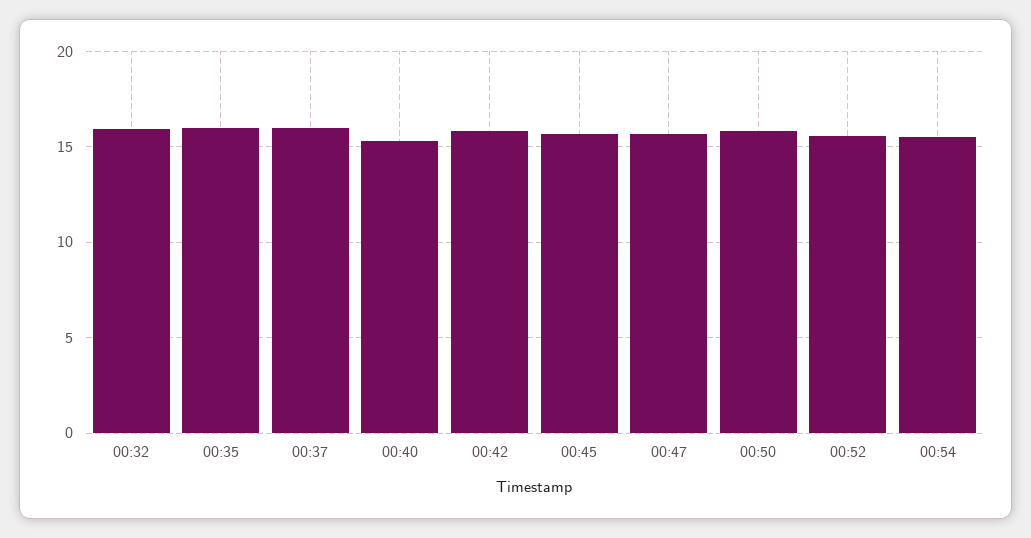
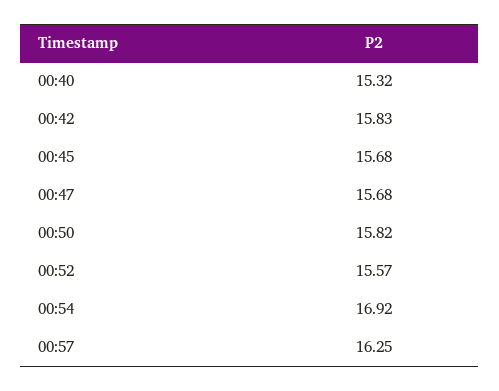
00:32: 16 -> none
00:35: 16 -> none
00:37: 16 -> none
00:54: 15.5 -> 16.92
00:57: none -> 16.25

